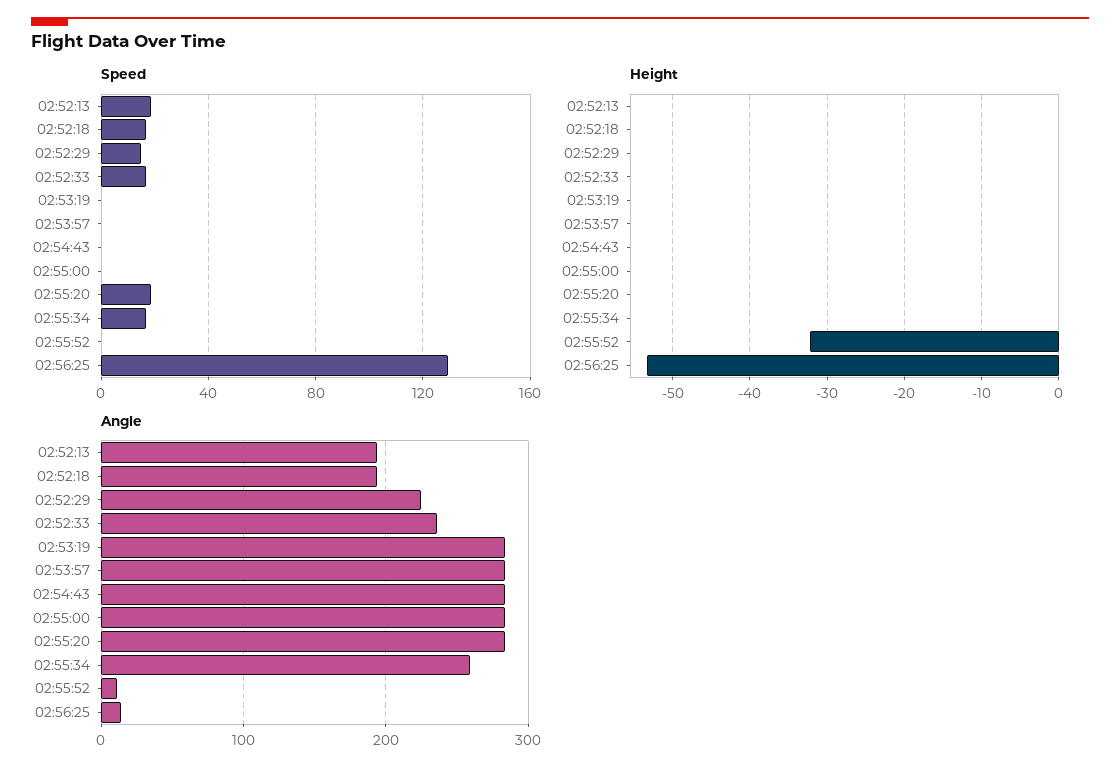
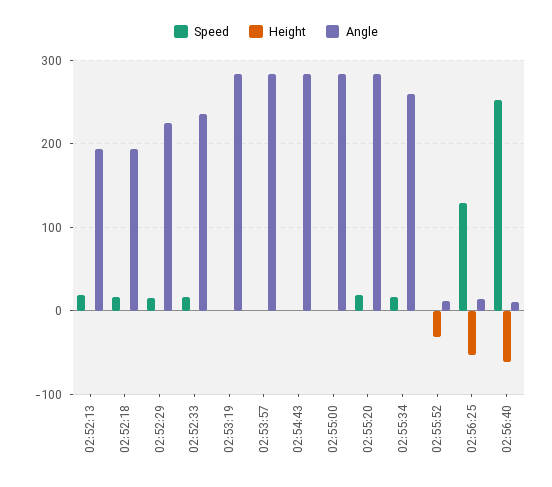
Speed, 02:56:40: none -> 250
Height, 02:56:40: none -> -60
Angle, 02:56:40: none -> 10

